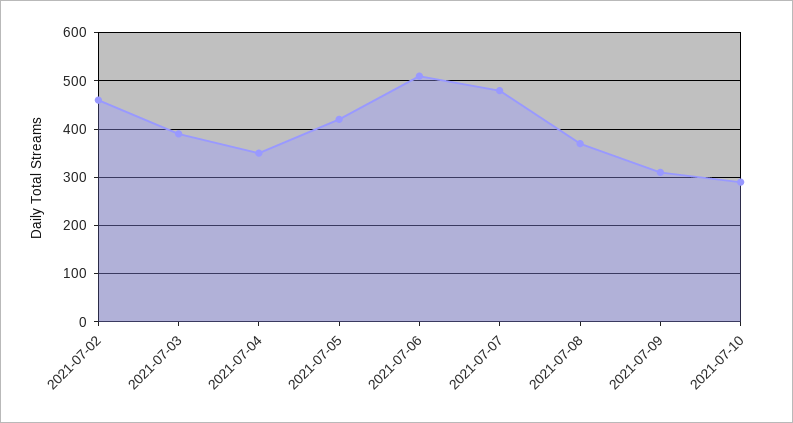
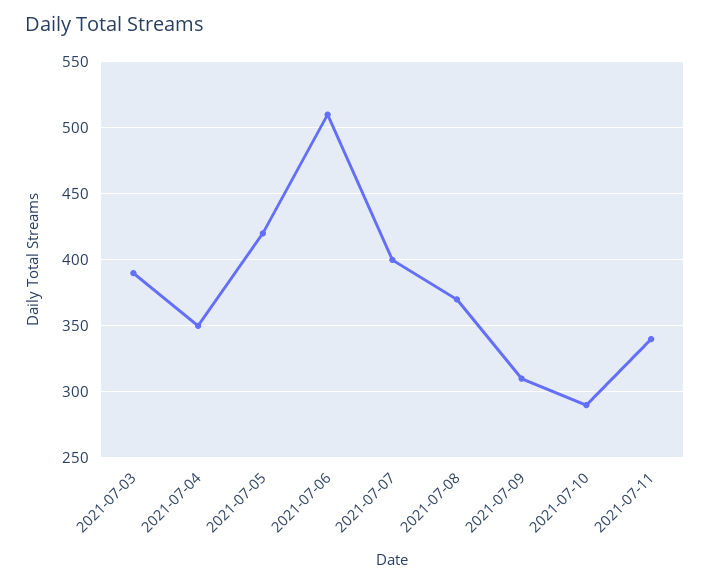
2021-07-02: 460 -> none
2021-07-07: 480 -> 400
2021-07-11: none -> 340

